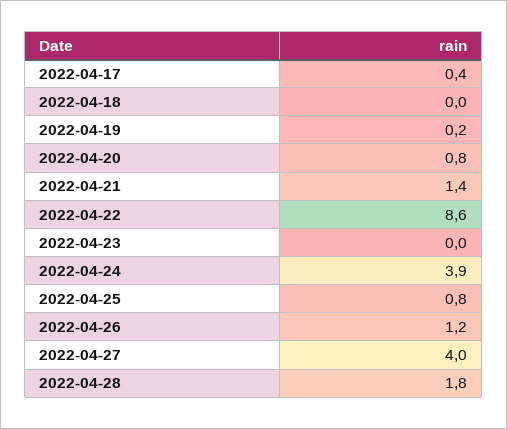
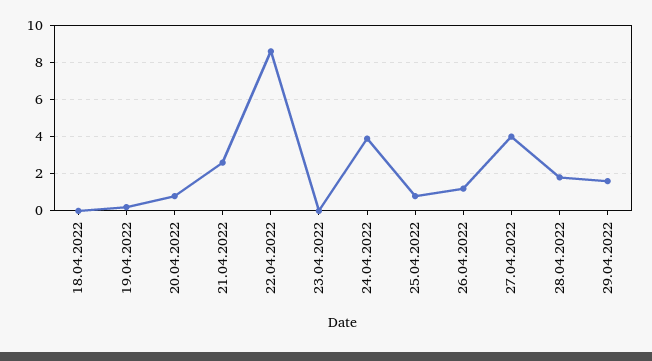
2022-04-17: 0.4 -> none
2022-04-21: 1.4 -> 2.5
29.04.2022: none -> 1.5

